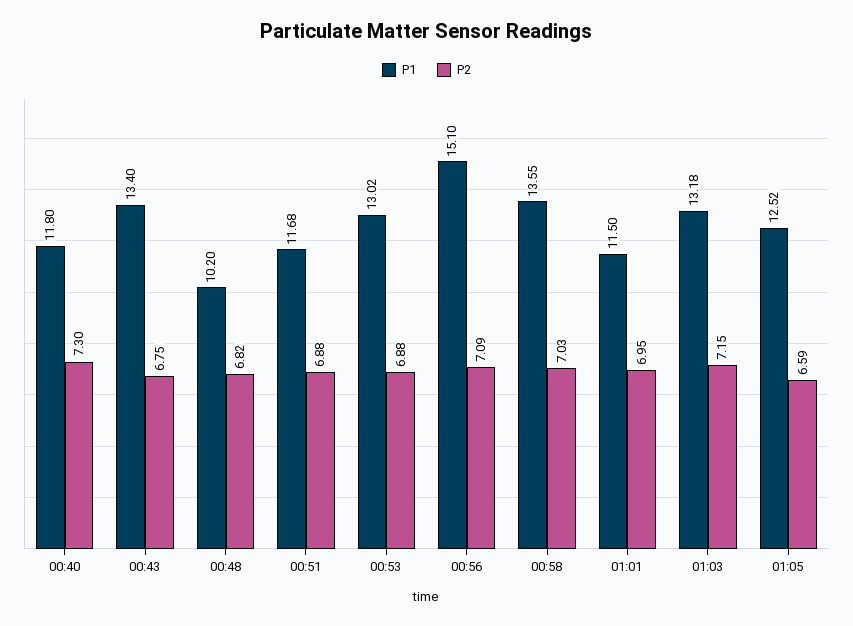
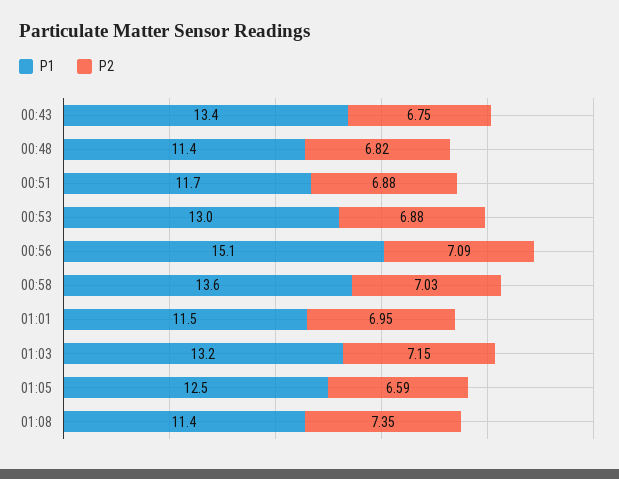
P1, 00:40: 11.8 -> none
P2, 00:40: 7.3 -> none
P1, 00:48: 10.2 -> 11.4
P1, 01:08: none -> 11.4
P2, 01:08: none -> 7.35

